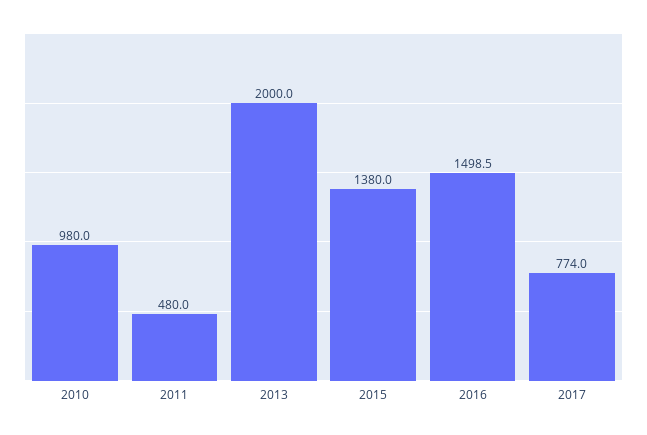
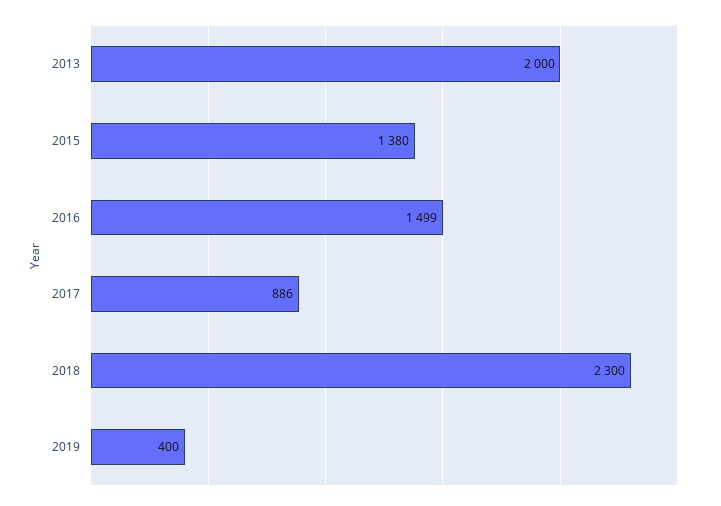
2010: 980 -> none
2011: 480 -> none
2017: 774 -> 886
2018: none -> 2300
2019: none -> 400

